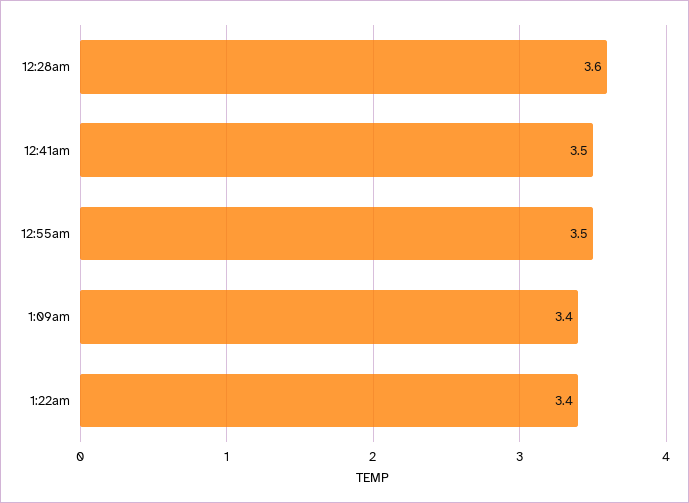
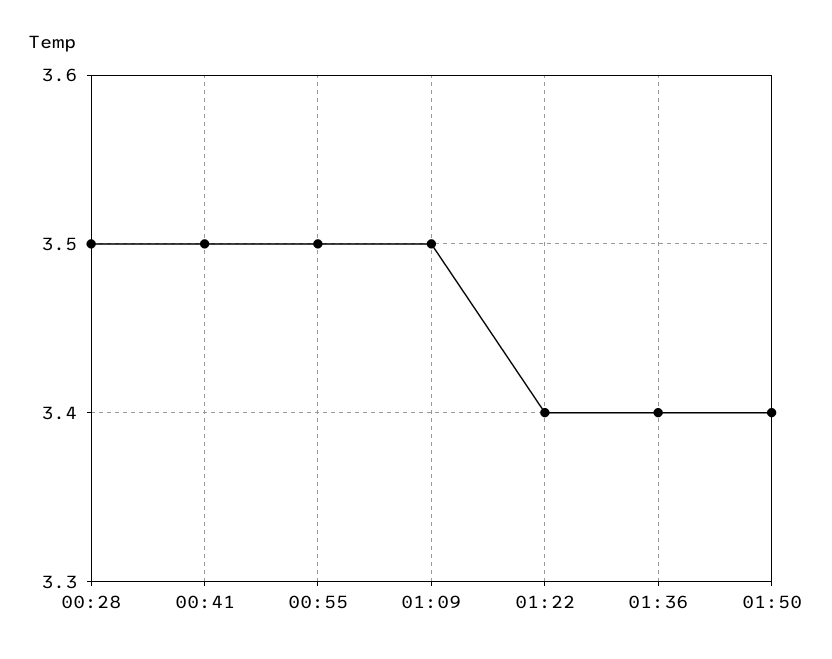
12:28am: 3.6 -> 3.5
1:09am: 3.4 -> 3.5
01:36: none -> 3.4
01:50: none -> 3.4

